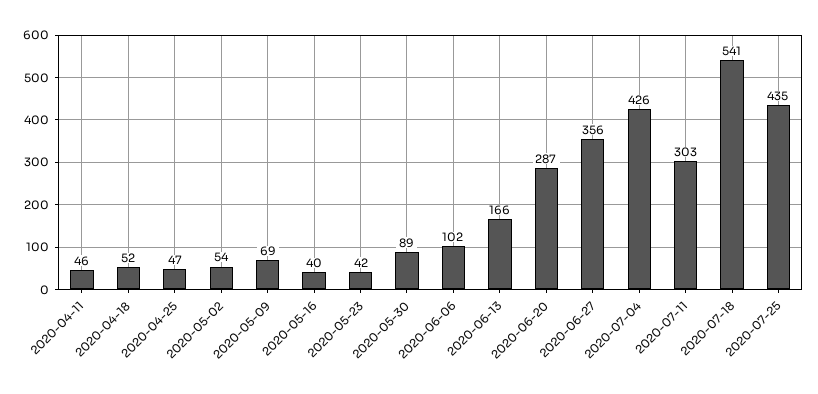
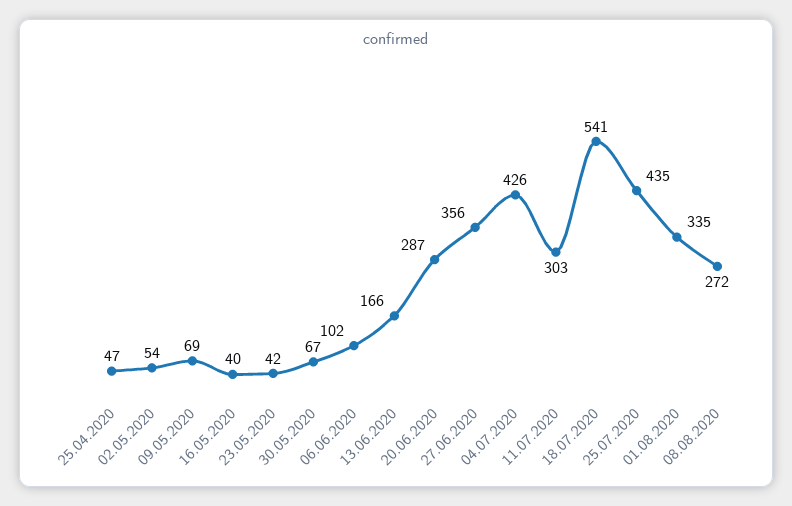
2020-04-11: 46 -> none
2020-04-18: 52 -> none
2020-05-30: 89 -> 67
01.08.2020: none -> 335
08.08.2020: none -> 272

